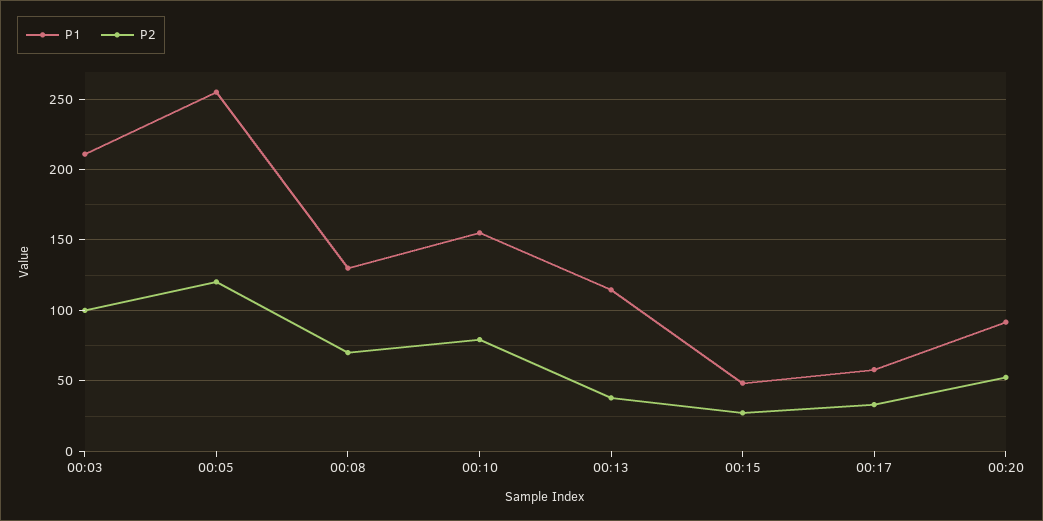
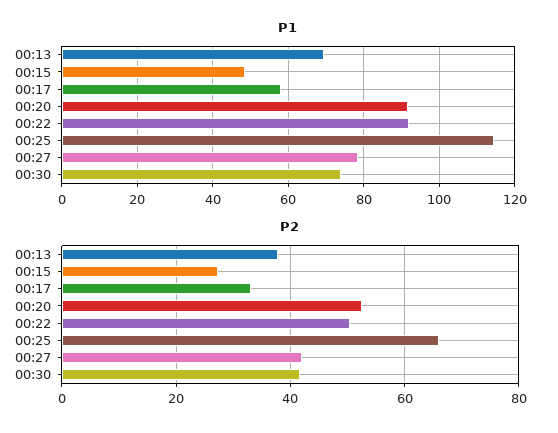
P1, 00:03: 210 -> none
P2, 00:03: 100 -> none
P1, 00:05: 255 -> none
P2, 00:05: 120 -> none
P1, 00:08: 130 -> none
P2, 00:08: 70 -> none
P1, 00:10: 155 -> none
P2, 00:10: 80 -> none
P1, 00:13: 115 -> 70
P1, 00:22: none -> 92
P1, 00:25: none -> 114
P1, 00:27: none -> 78
P1, 00:30: none -> 74
P2, 00:22: none -> 50
P2, 00:25: none -> 66
P2, 00:27: none -> 42
P2, 00:30: none -> 42

